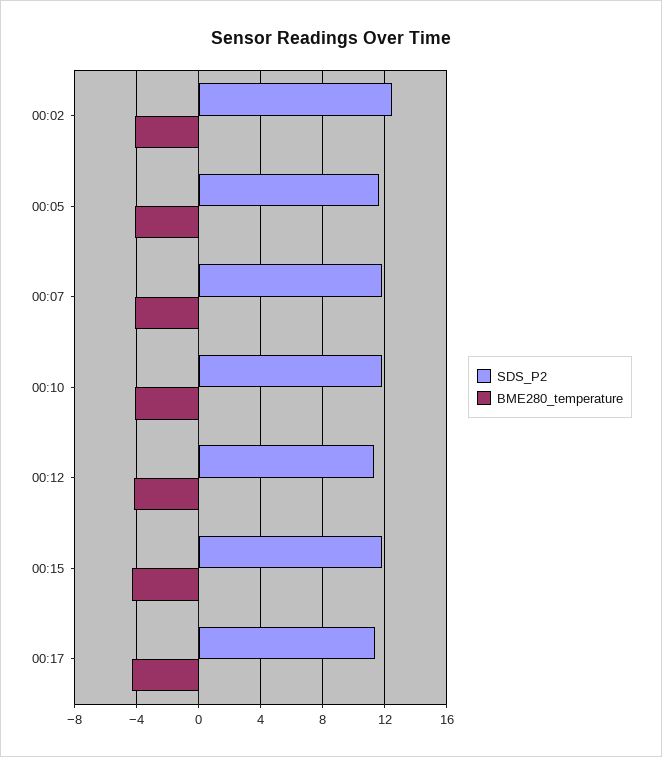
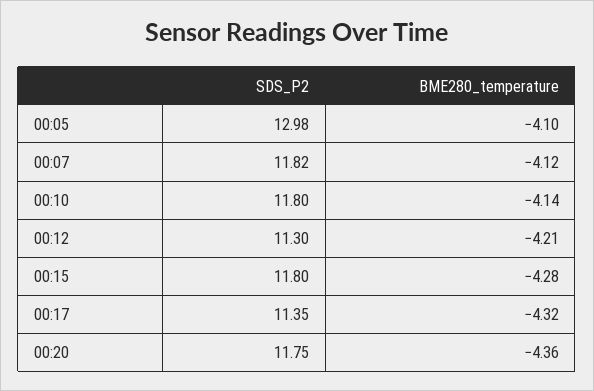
SDS_P2, 00:02: 12.5 -> none
BME280_temperature, 00:02: -4 -> none
SDS_P2, 00:05: 11.5 -> 12.98
SDS_P2, 00:20: none -> 11.75
BME280_temperature, 00:20: none -> -4.36

